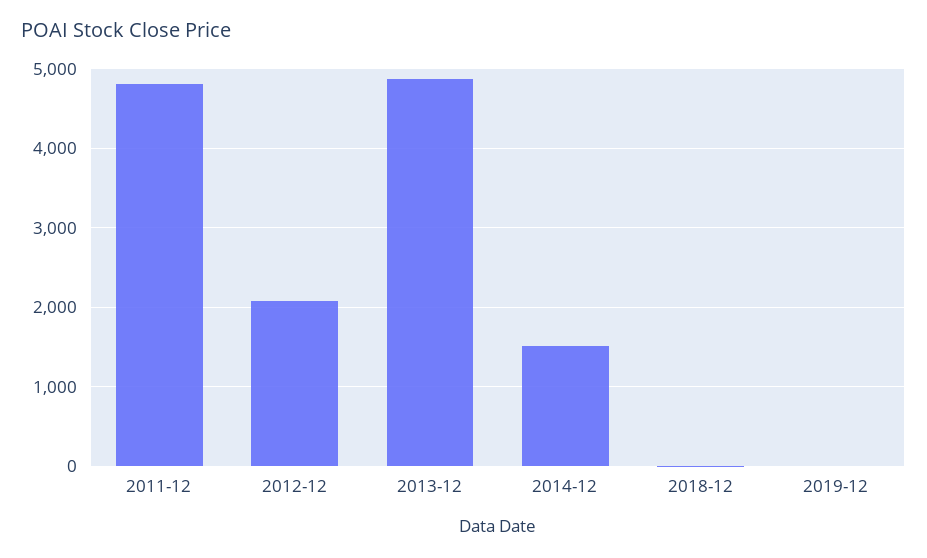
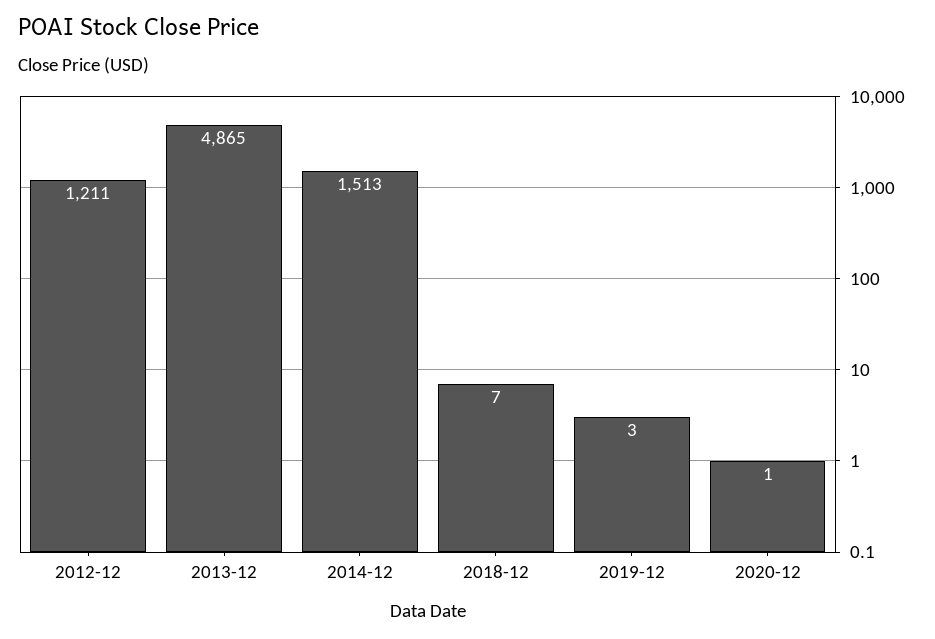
2011-12: 4800 -> none
2012-12: 2100 -> 1211
2020-12: none -> 1

